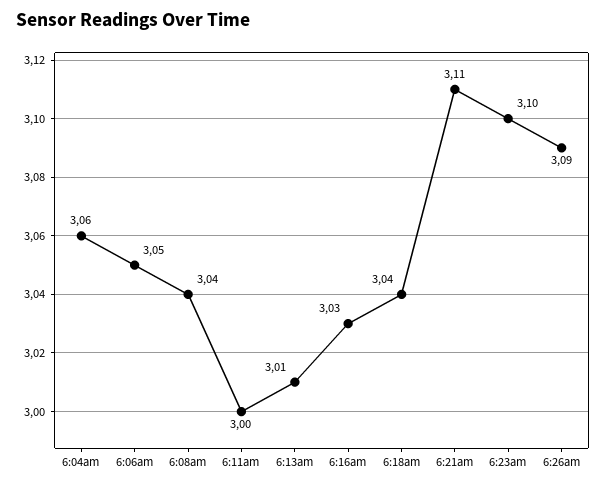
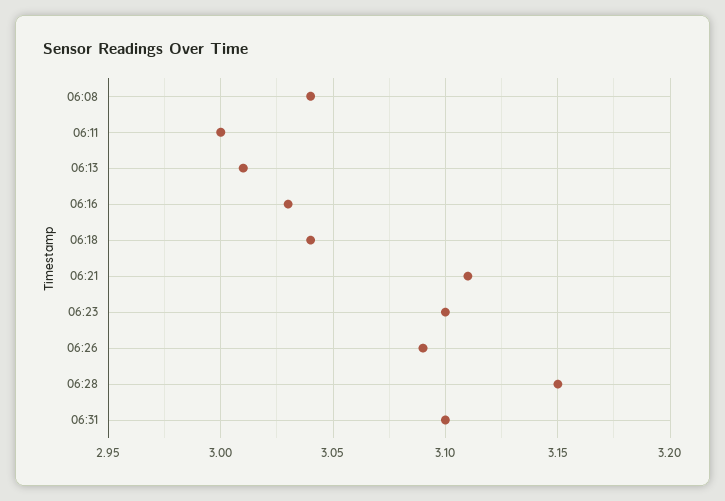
6:04am: 3.06 -> none
6:06am: 3.05 -> none
06:28: none -> 3.15
06:31: none -> 3.1

